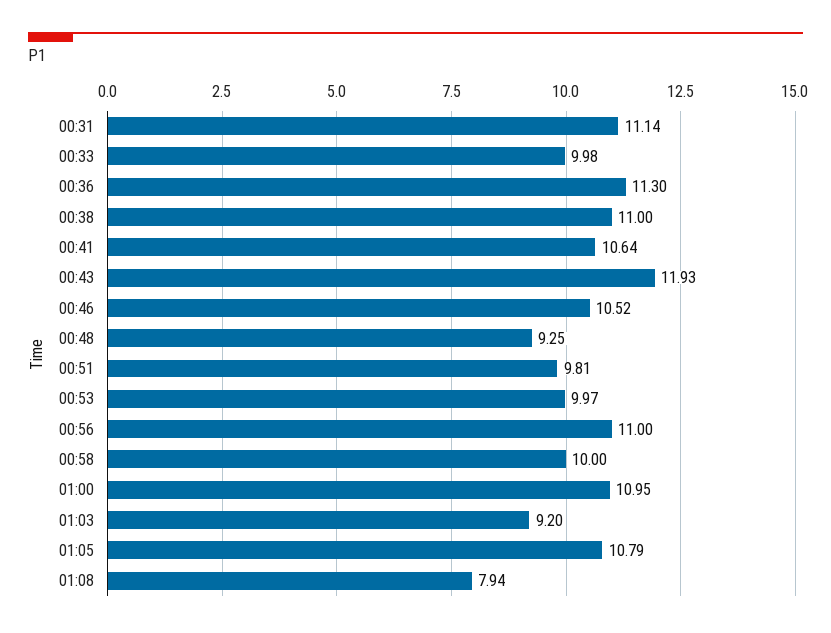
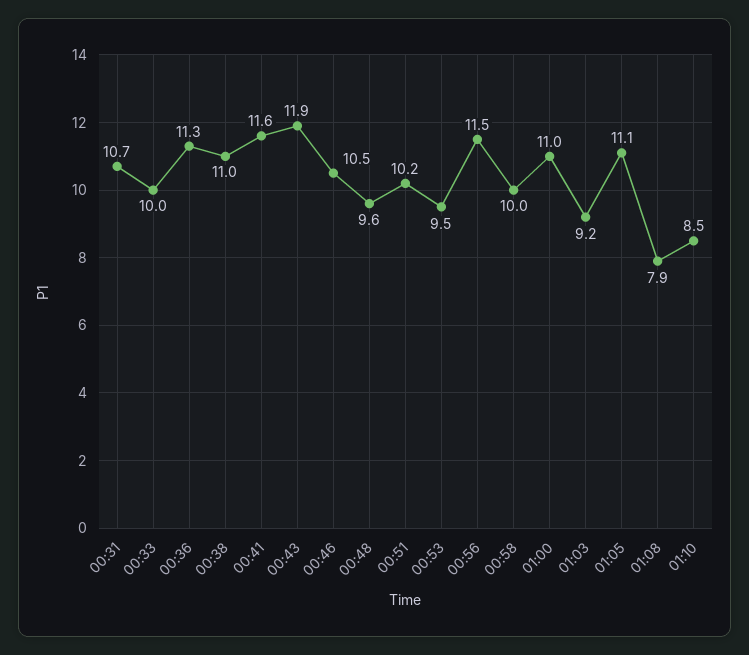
00:31: 11.14 -> 10.7
00:41: 10.64 -> 11.6
00:48: 9.25 -> 9.6
00:51: 9.81 -> 10.2
00:53: 9.97 -> 9.5
00:56: 11 -> 11.5
01:05: 10.79 -> 11.1
01:10: none -> 8.5

